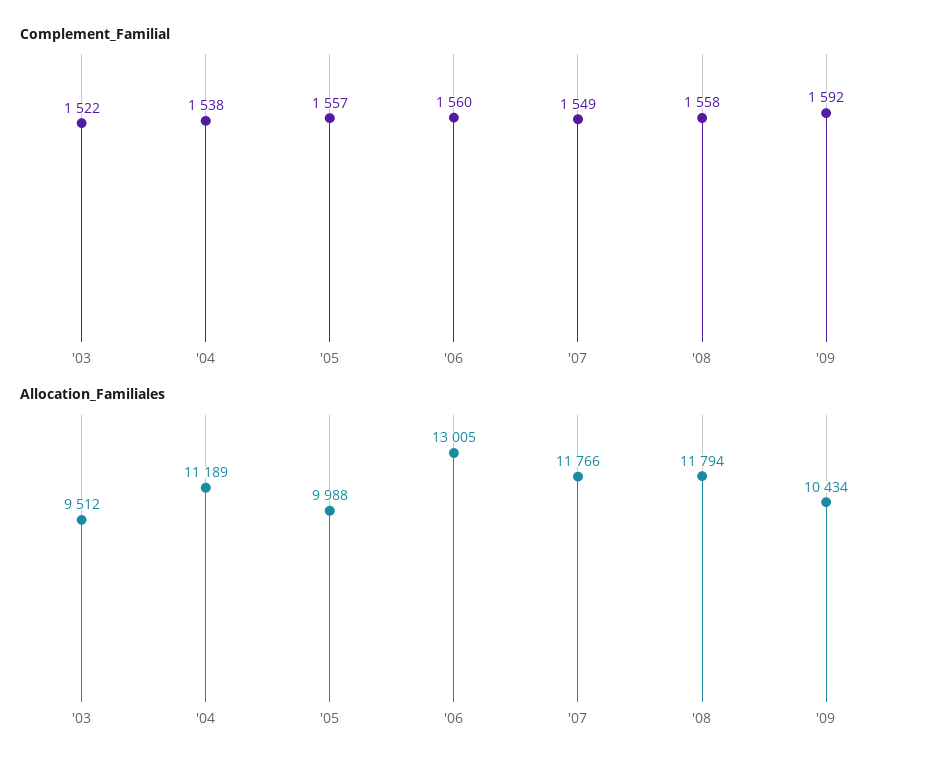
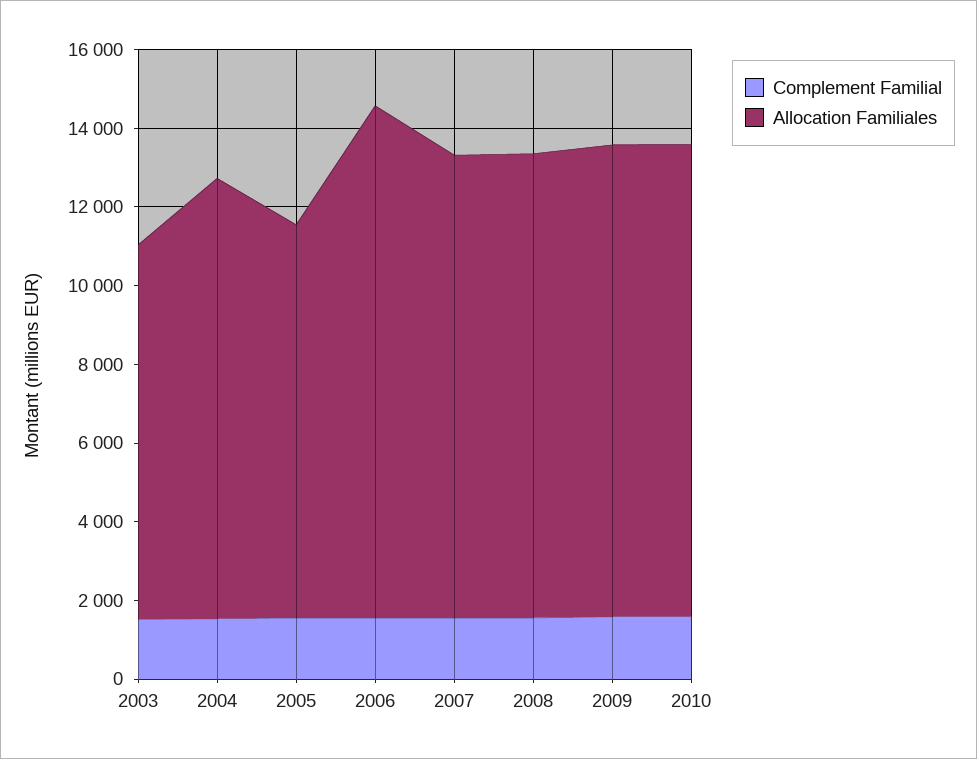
Allocation_Familiales, '09: 10434 -> 12000
Complement_Familial, 2010: none -> 1500
Allocation_Familiales, 2010: none -> 12000

